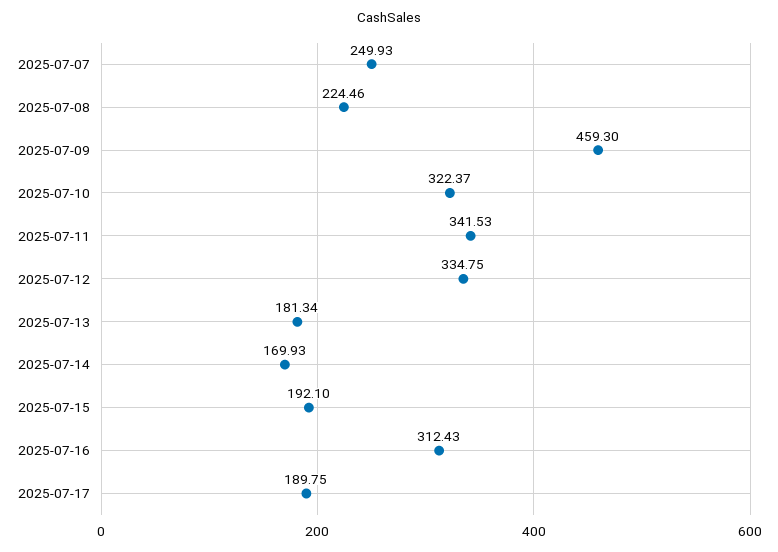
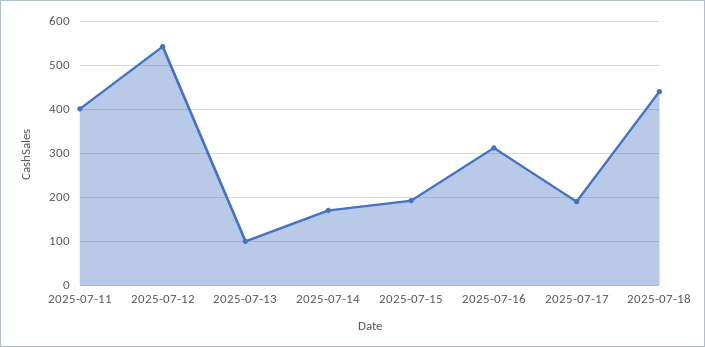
2025-07-07: 249.93 -> none
2025-07-08: 224.46 -> none
2025-07-09: 459.3 -> none
2025-07-10: 322.37 -> none
2025-07-11: 341.53 -> 400
2025-07-12: 334.75 -> 540
2025-07-13: 181.34 -> 100
2025-07-18: none -> 440

